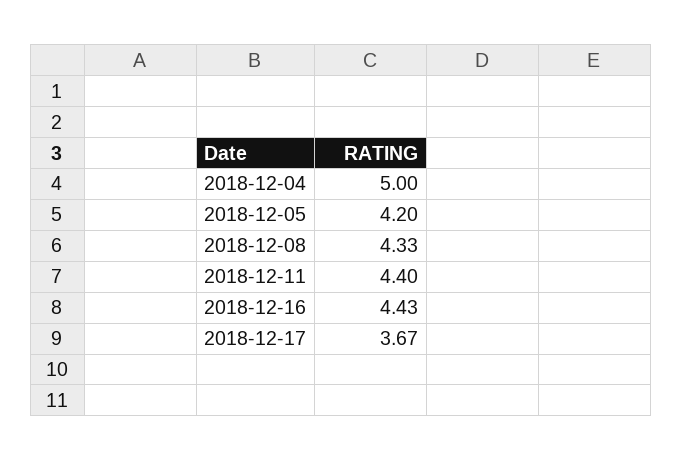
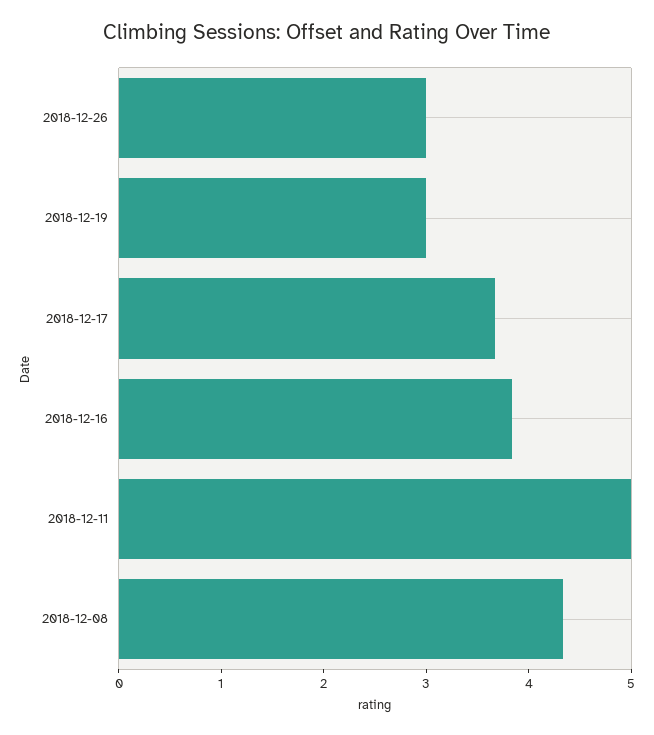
2018-12-04: 5 -> none
2018-12-05: 4.2 -> none
2018-12-11: 4.4 -> 5
2018-12-16: 4.43 -> 3.8
2018-12-26: none -> 3
2018-12-19: none -> 3

